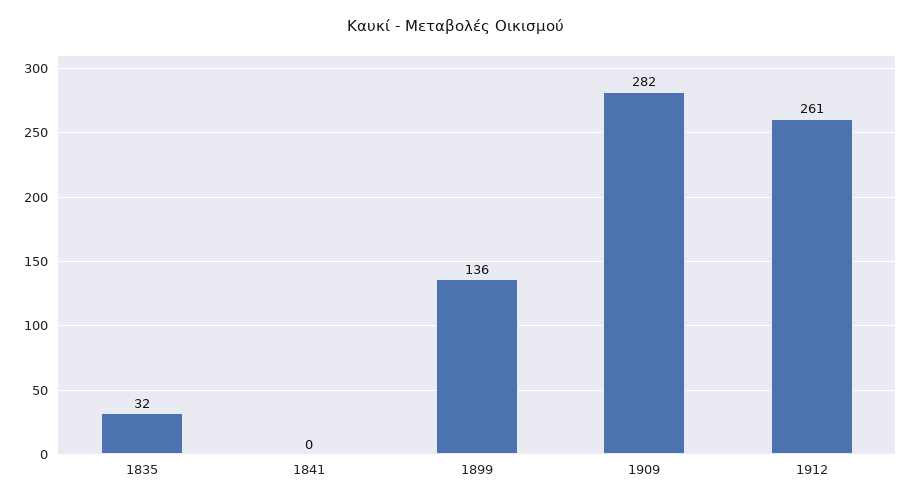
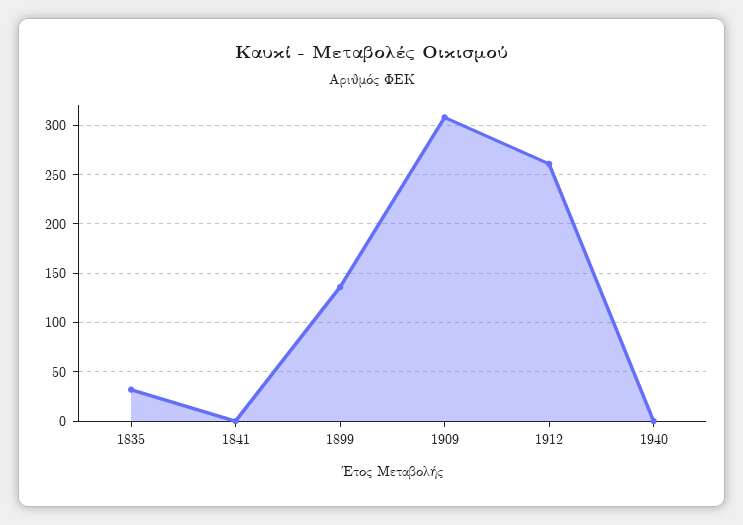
1909: 282 -> 310
1940: none -> 0

